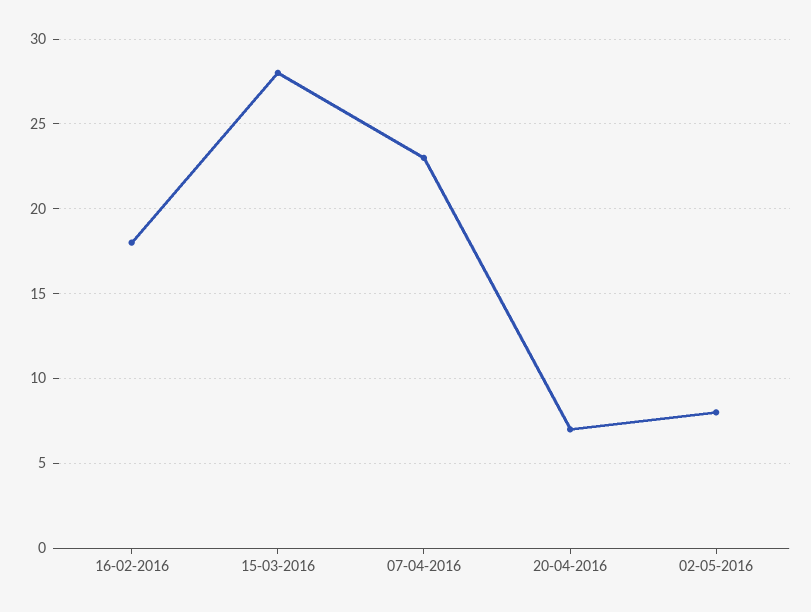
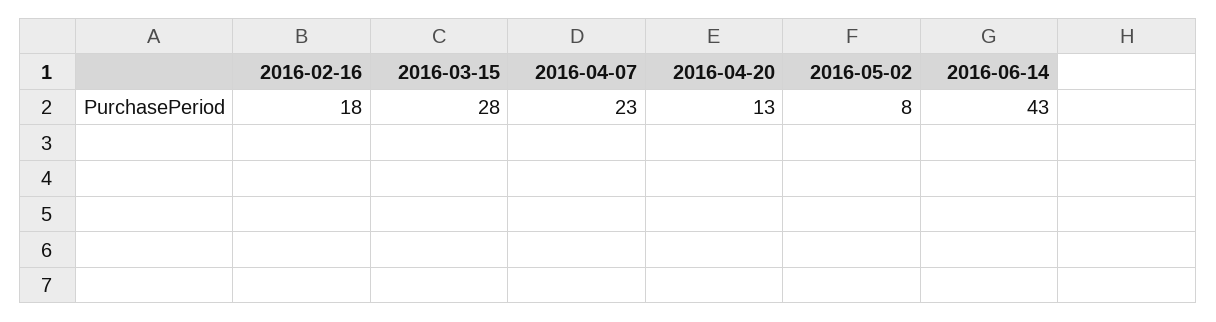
20-04-2016: 7 -> 13
2016-06-14: none -> 43

